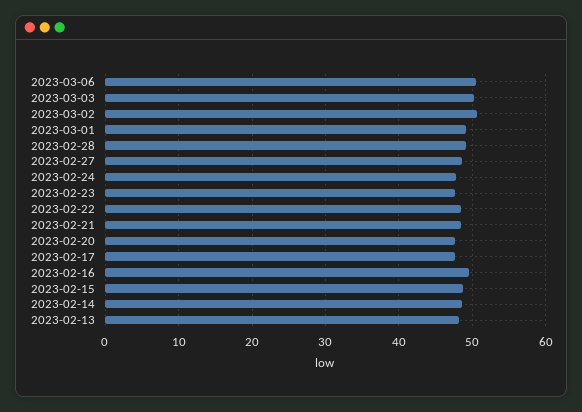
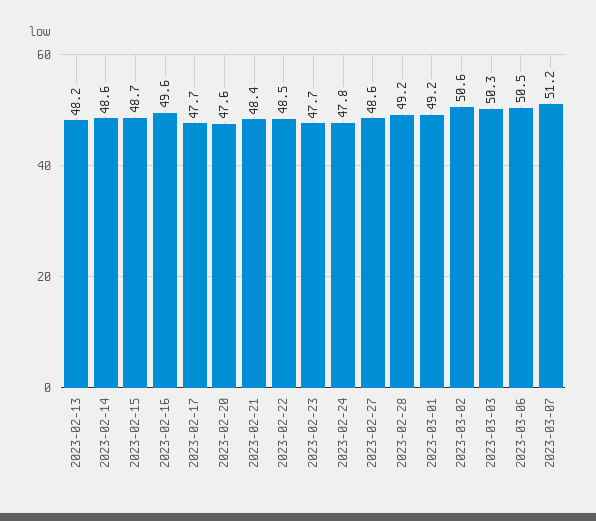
2023-03-07: none -> 51.2

